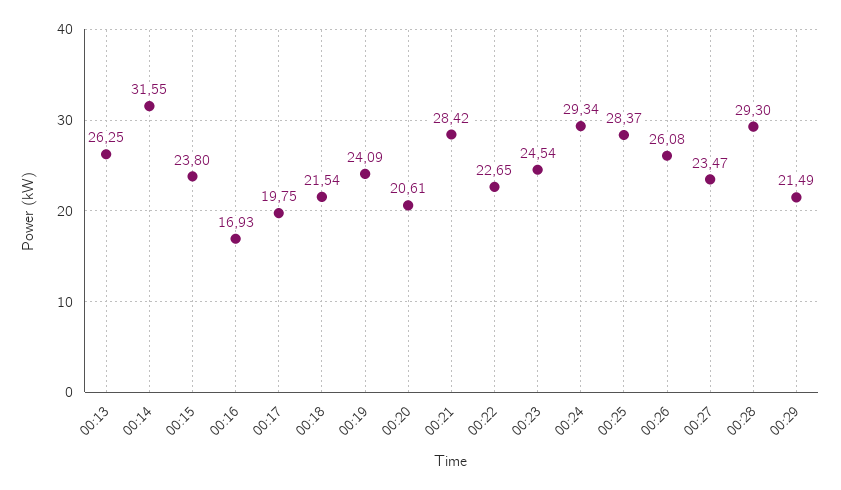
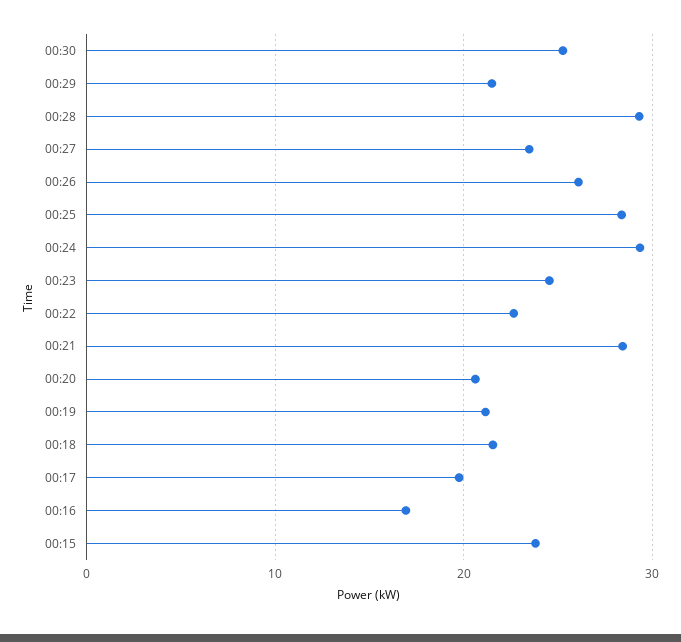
00:13: 26.25 -> none
00:14: 31.55 -> none
00:19: 24.09 -> 21
00:30: none -> 25

